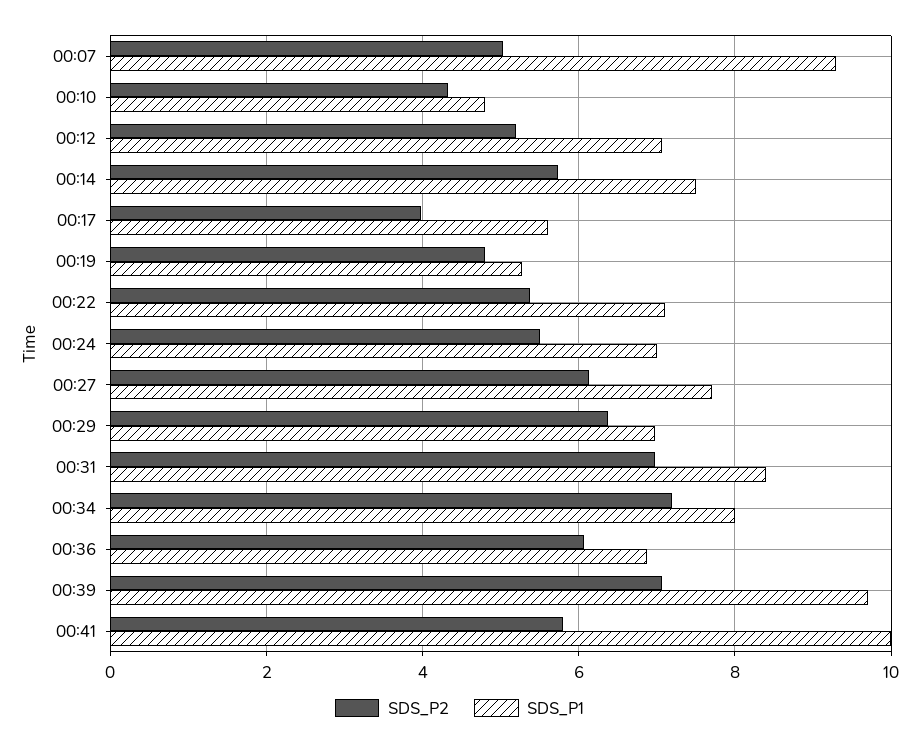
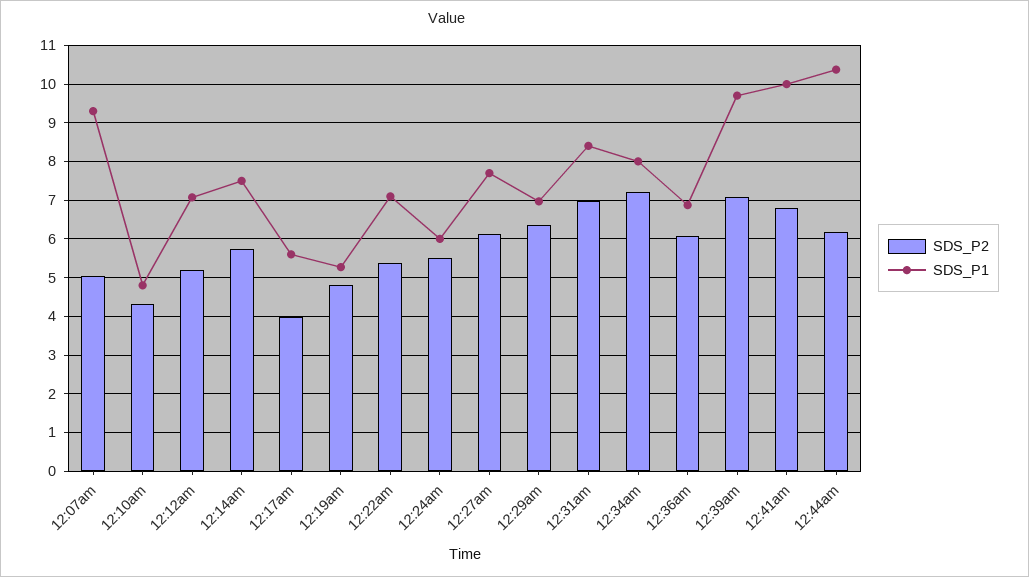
SDS_P1, 00:24: 7 -> 6
SDS_P2, 00:41: 5.8 -> 6.8
SDS_P2, 12:44am: none -> 6.2
SDS_P1, 12:44am: none -> 10.4

